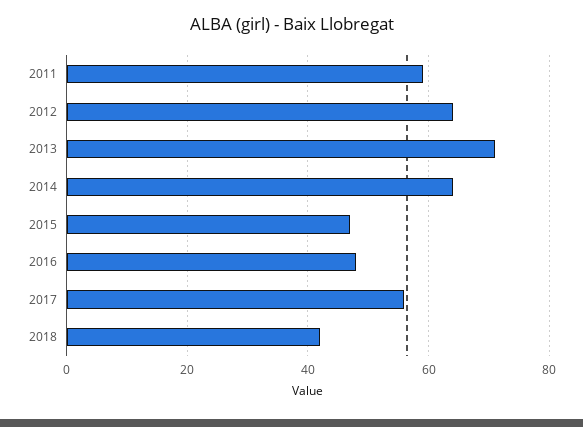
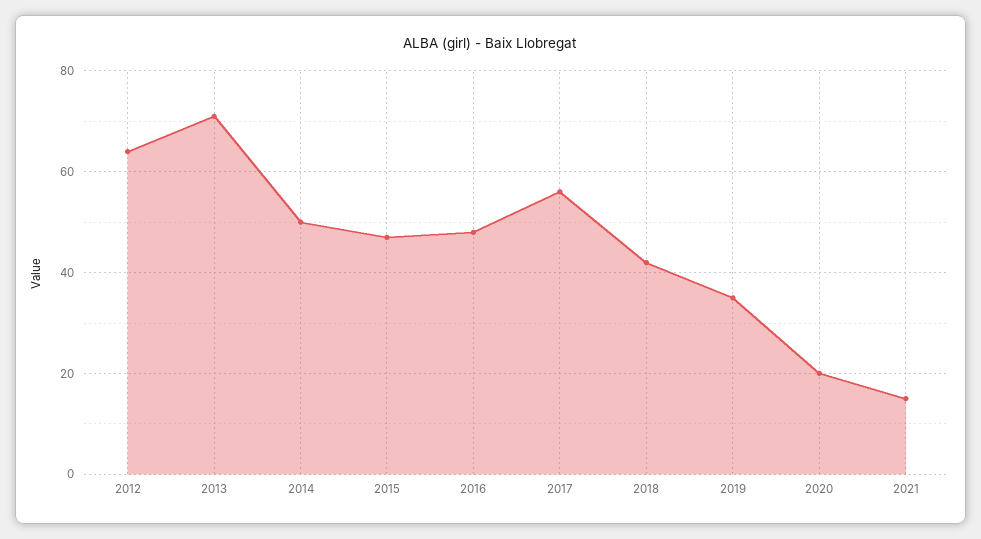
2011: 60 -> none
2014: 65 -> 50
2019: none -> 35
2020: none -> 20
2021: none -> 15

